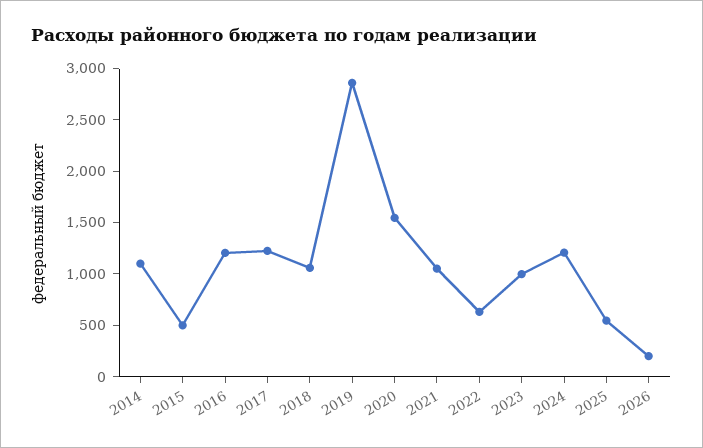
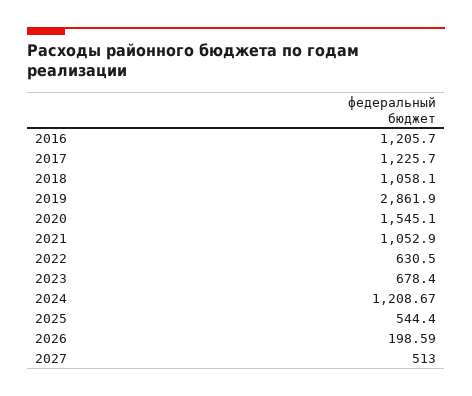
2014: 1100 -> none
2015: 500 -> none
2023: 1000 -> 678.4
2027: none -> 513

